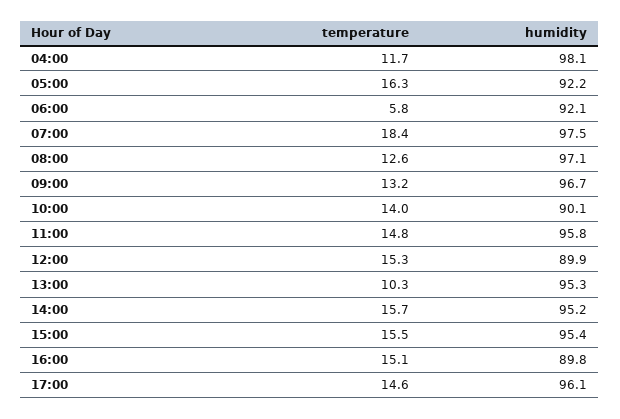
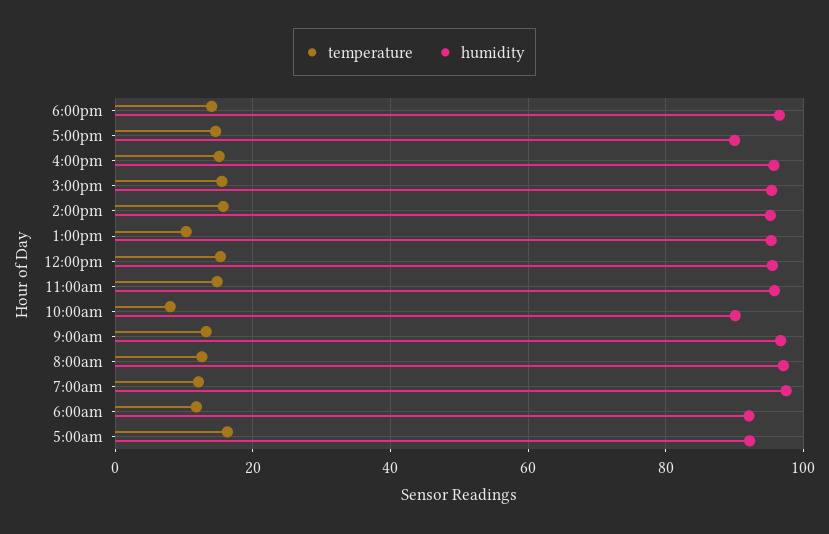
temperature, 04:00: 11.7 -> none
humidity, 04:00: 98.1 -> none
temperature, 06:00: 5.8 -> 12
temperature, 07:00: 18.4 -> 12
temperature, 10:00: 14 -> 8
humidity, 12:00: 89.9 -> 96
humidity, 16:00: 89.8 -> 96
humidity, 17:00: 96.1 -> 90
temperature, 6:00pm: none -> 14
humidity, 6:00pm: none -> 96

